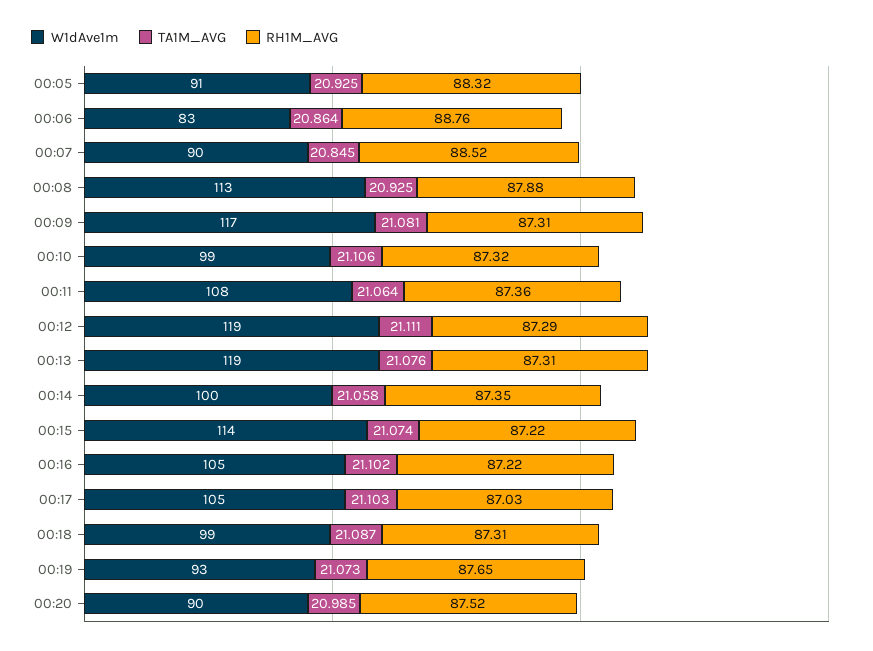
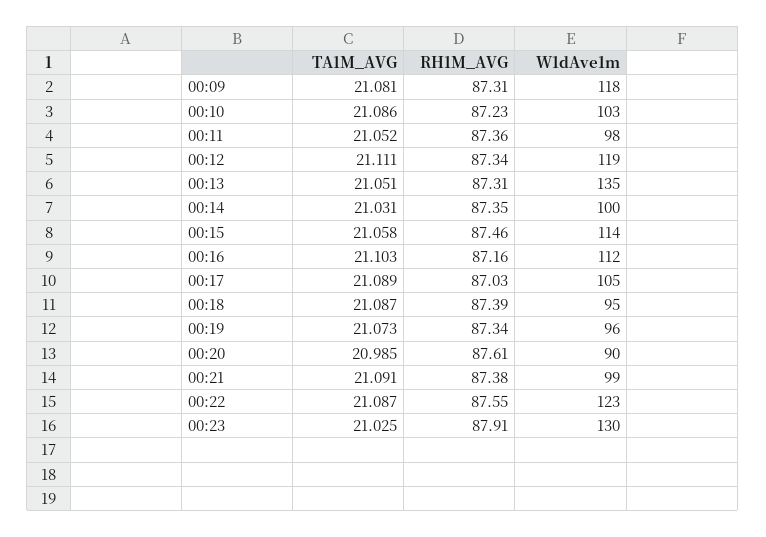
W1dAve1m, 00:05: 91 -> none
TA1M_AVG, 00:05: 20.925 -> none
RH1M_AVG, 00:05: 88.32 -> none
W1dAve1m, 00:06: 83 -> none
TA1M_AVG, 00:06: 20.864 -> none
RH1M_AVG, 00:06: 88.76 -> none
W1dAve1m, 00:07: 90 -> none
TA1M_AVG, 00:07: 20.845 -> none
RH1M_AVG, 00:07: 88.52 -> none
W1dAve1m, 00:08: 113 -> none
TA1M_AVG, 00:08: 20.925 -> none
RH1M_AVG, 00:08: 87.88 -> none
W1dAve1m, 00:09: 117 -> 118
W1dAve1m, 00:10: 99 -> 103
TA1M_AVG, 00:10: 21.106 -> 21.086
RH1M_AVG, 00:10: 87.32 -> 87.23
W1dAve1m, 00:11: 108 -> 98
TA1M_AVG, 00:11: 21.064 -> 21.052
RH1M_AVG, 00:12: 87.29 -> 87.34
W1dAve1m, 00:13: 119 -> 135
TA1M_AVG, 00:13: 21.076 -> 21.051
TA1M_AVG, 00:14: 21.058 -> 21.031
TA1M_AVG, 00:15: 21.074 -> 21.058
RH1M_AVG, 00:15: 87.22 -> 87.46
W1dAve1m, 00:16: 105 -> 112
TA1M_AVG, 00:16: 21.102 -> 21.103
RH1M_AVG, 00:16: 87.22 -> 87.16
TA1M_AVG, 00:17: 21.103 -> 21.089
W1dAve1m, 00:18: 99 -> 95
RH1M_AVG, 00:18: 87.31 -> 87.39
W1dAve1m, 00:19: 93 -> 96
RH1M_AVG, 00:19: 87.65 -> 87.34
RH1M_AVG, 00:20: 87.52 -> 87.61
TA1M_AVG, 00:21: none -> 21.091
RH1M_AVG, 00:21: none -> 87.38
W1dAve1m, 00:21: none -> 99
TA1M_AVG, 00:22: none -> 21.087
RH1M_AVG, 00:22: none -> 87.55
W1dAve1m, 00:22: none -> 123
TA1M_AVG, 00:23: none -> 21.025
RH1M_AVG, 00:23: none -> 87.91
W1dAve1m, 00:23: none -> 130

